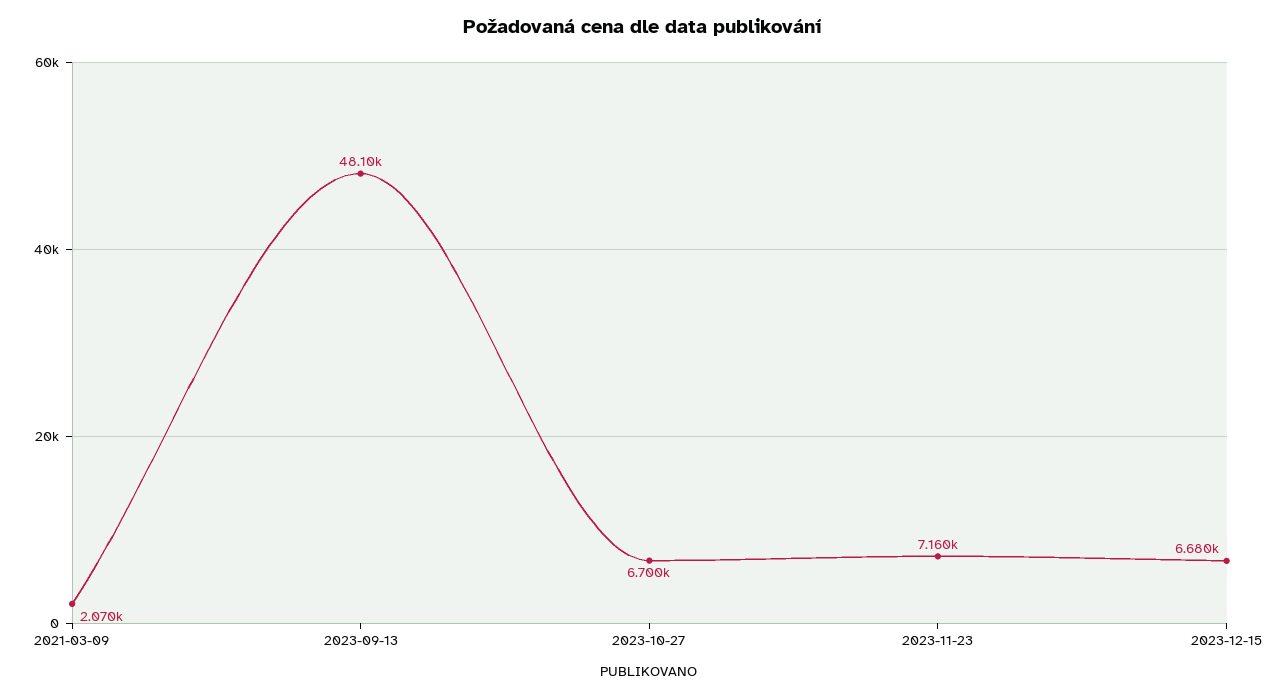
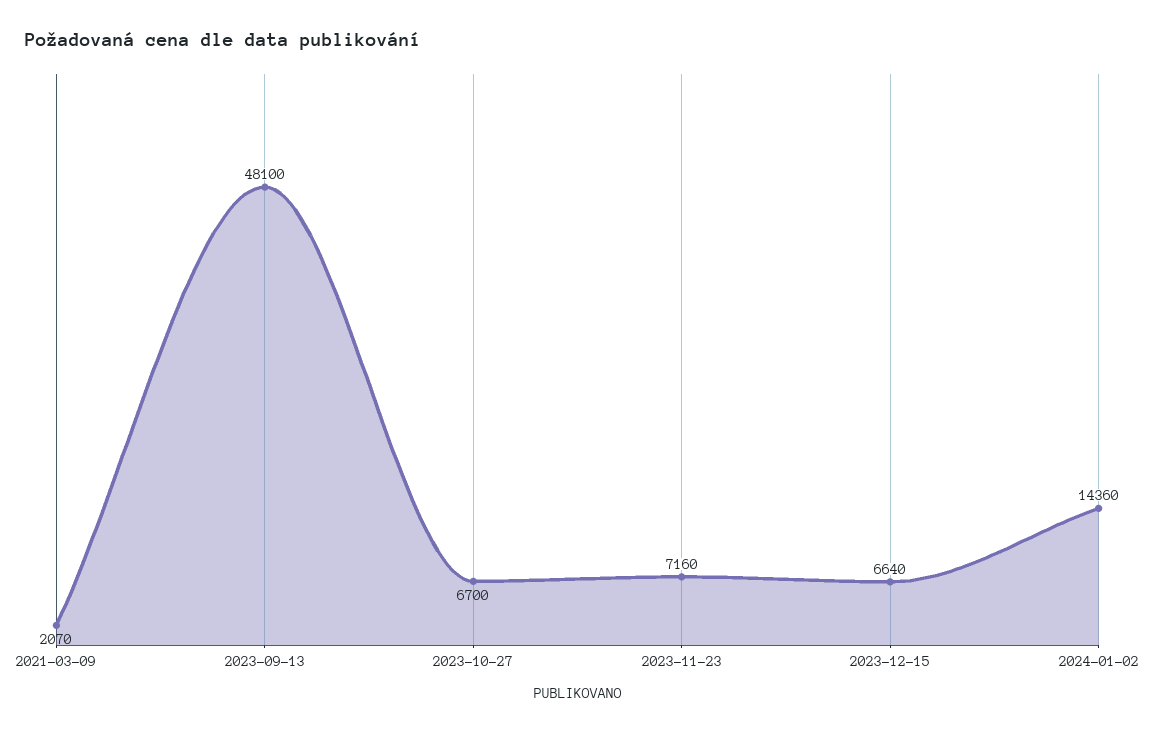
2023-12-15: 6680 -> 6640
2024-01-02: none -> 14360

